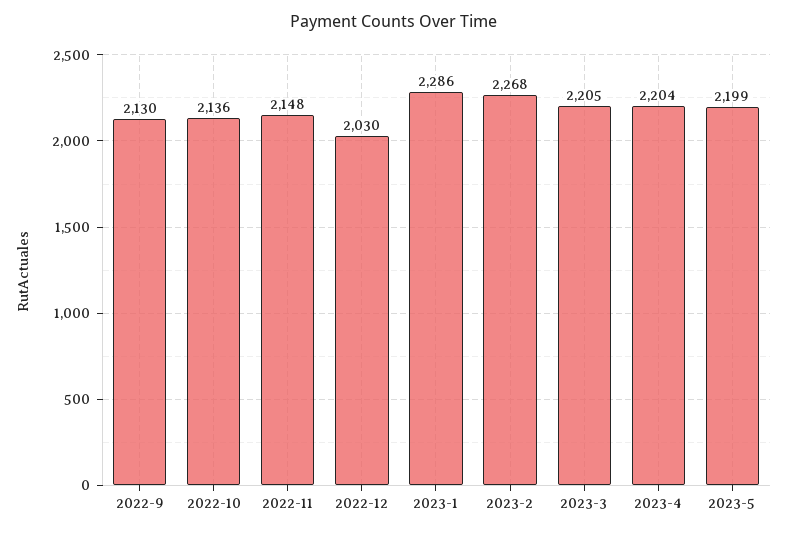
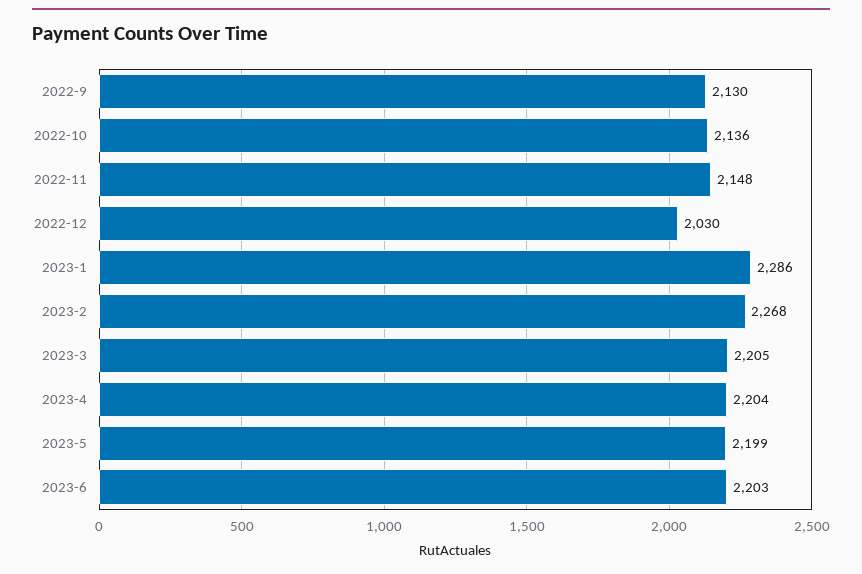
2023-6: none -> 2203

